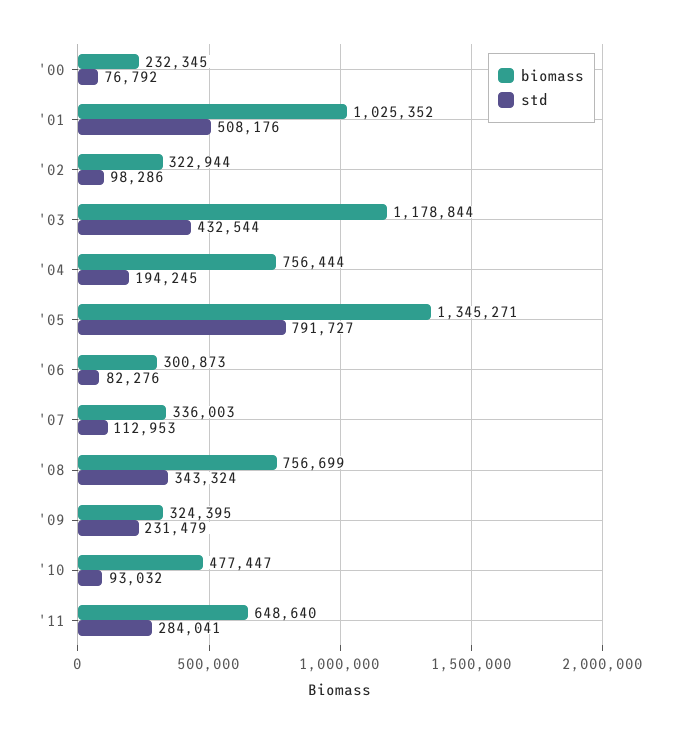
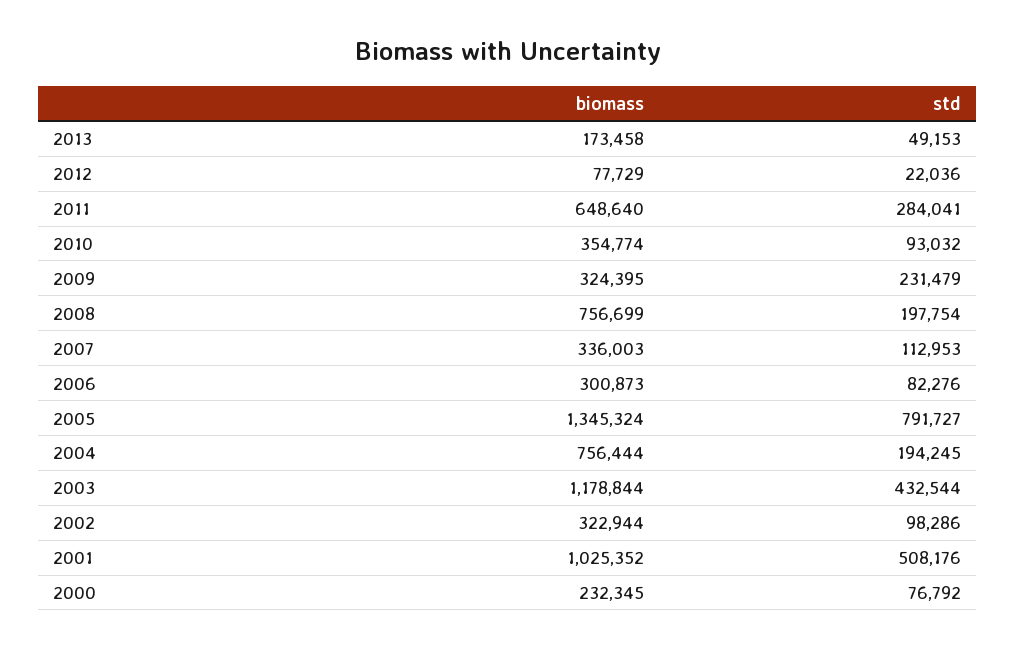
biomass, '05: 1345271 -> 1345324
std, '08: 343324 -> 197754
biomass, '10: 477447 -> 354774
biomass, 2013: none -> 173458
std, 2013: none -> 49153
biomass, 2012: none -> 77729
std, 2012: none -> 22036

